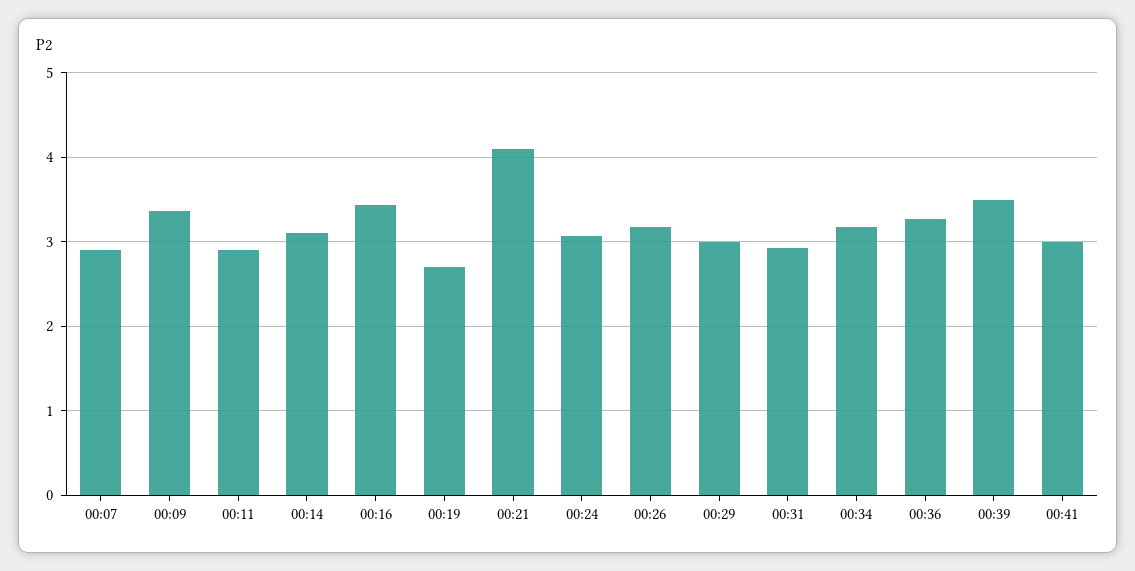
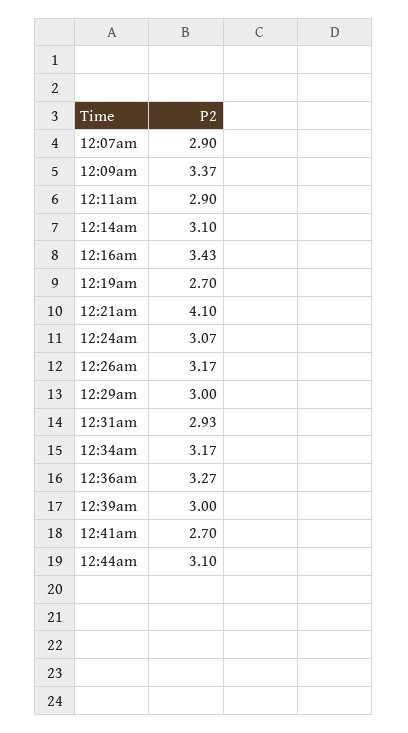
00:39: 3.5 -> 3
00:41: 3 -> 2.7
12:44am: none -> 3.1

